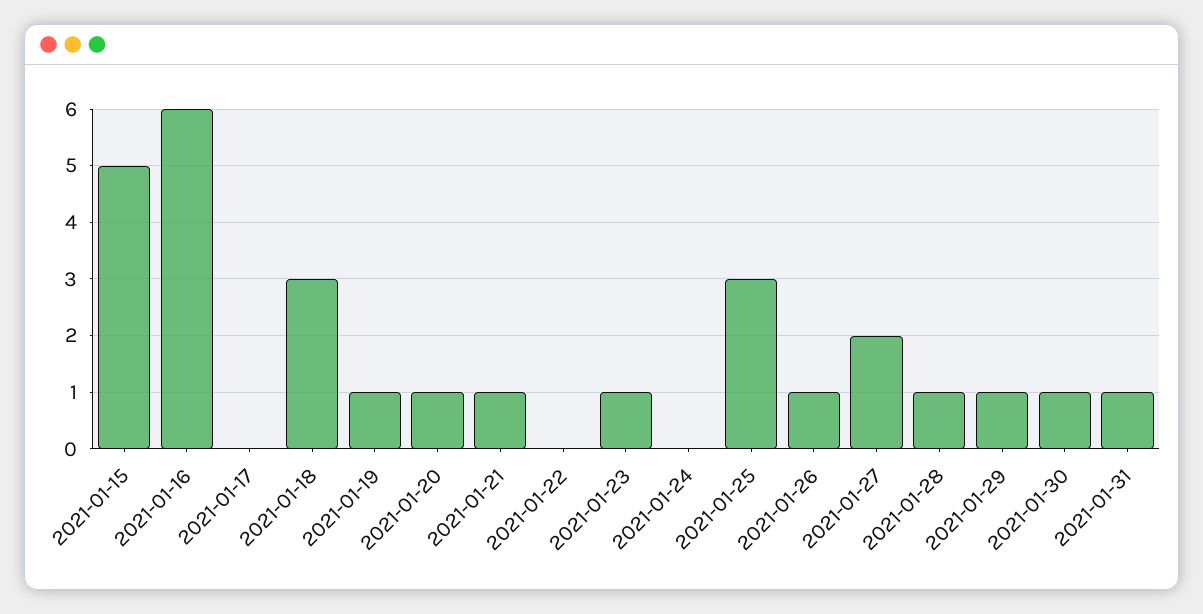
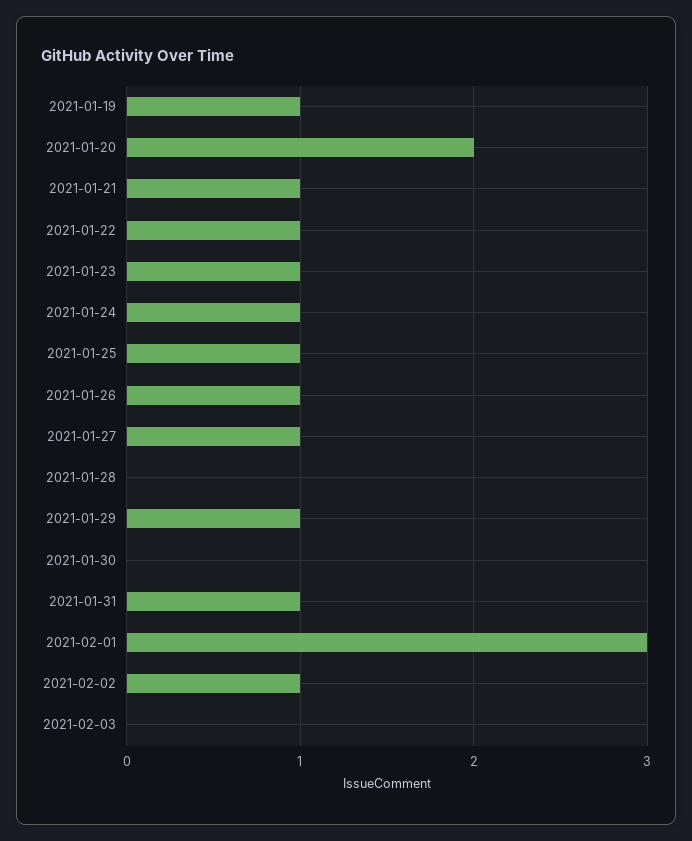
2021-01-15: 5 -> none
2021-01-16: 6 -> none
2021-01-17: 0 -> none
2021-01-18: 3 -> none
2021-01-20: 1 -> 2
2021-01-22: 0 -> 1
2021-01-24: 0 -> 1
2021-01-25: 3 -> 1
2021-01-27: 2 -> 1
2021-01-28: 1 -> 0
2021-01-30: 1 -> 0
2021-02-01: none -> 3
2021-02-02: none -> 1
2021-02-03: none -> 0

